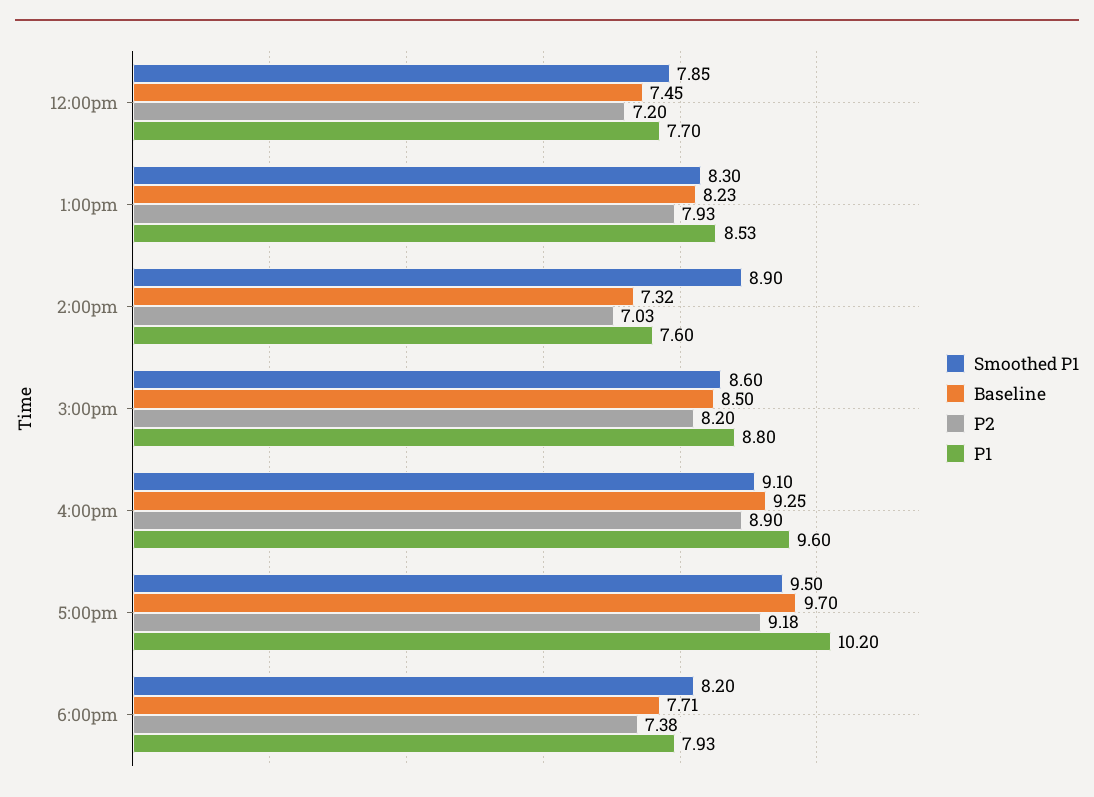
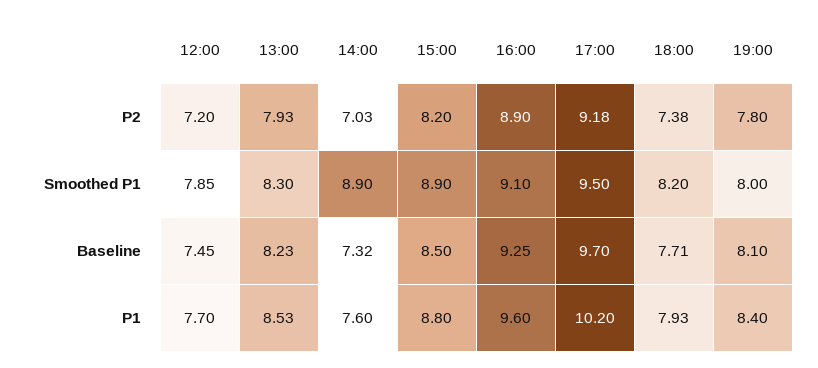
Smoothed P1, 3:00pm: 8.6 -> 8.9
P2, 19:00: none -> 7.8
Smoothed P1, 19:00: none -> 8
Baseline, 19:00: none -> 8.1
P1, 19:00: none -> 8.4

